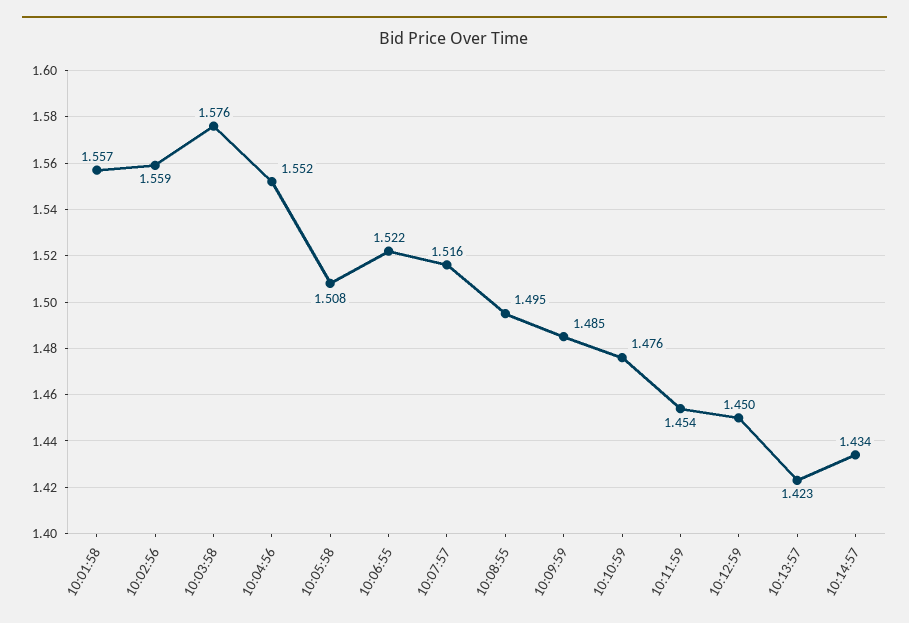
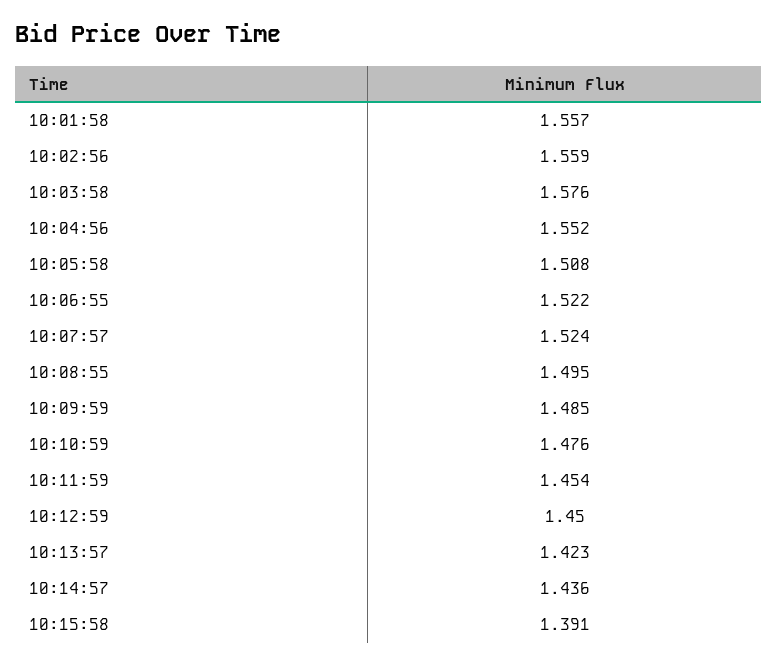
10:07:57: 1.516 -> 1.524
10:14:57: 1.434 -> 1.436
10:15:58: none -> 1.391

